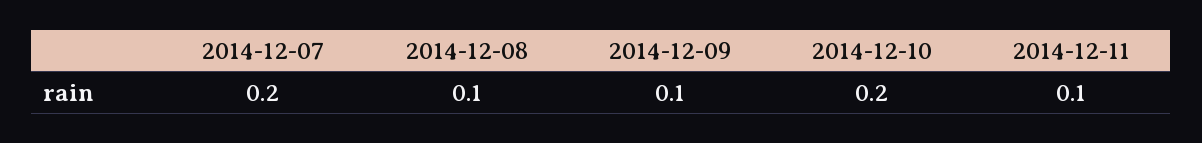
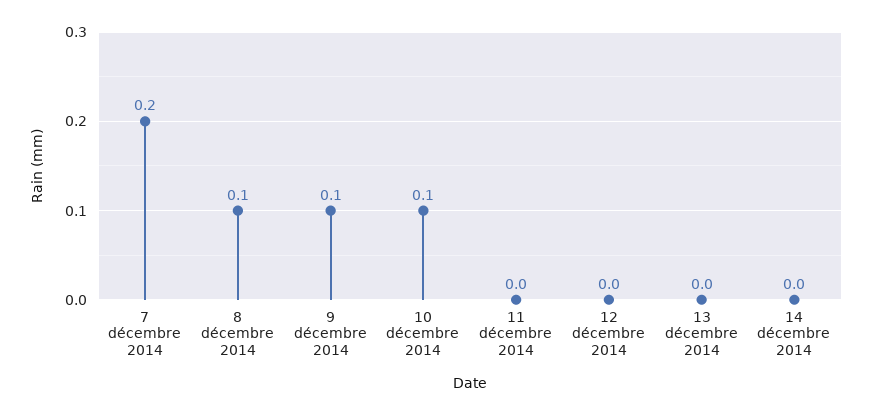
2014-12-10: 0.2 -> 0.1
2014-12-11: 0.1 -> 0
12 décembre 2014: none -> 0
13 décembre 2014: none -> 0
14 décembre 2014: none -> 0

